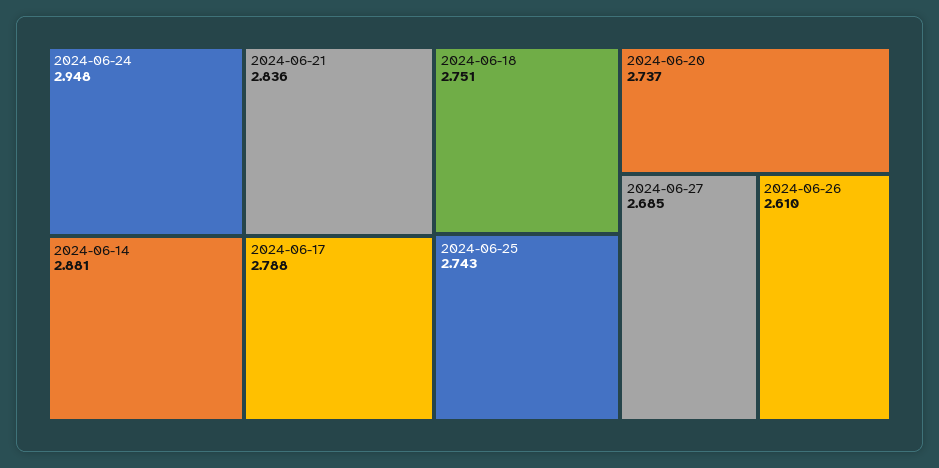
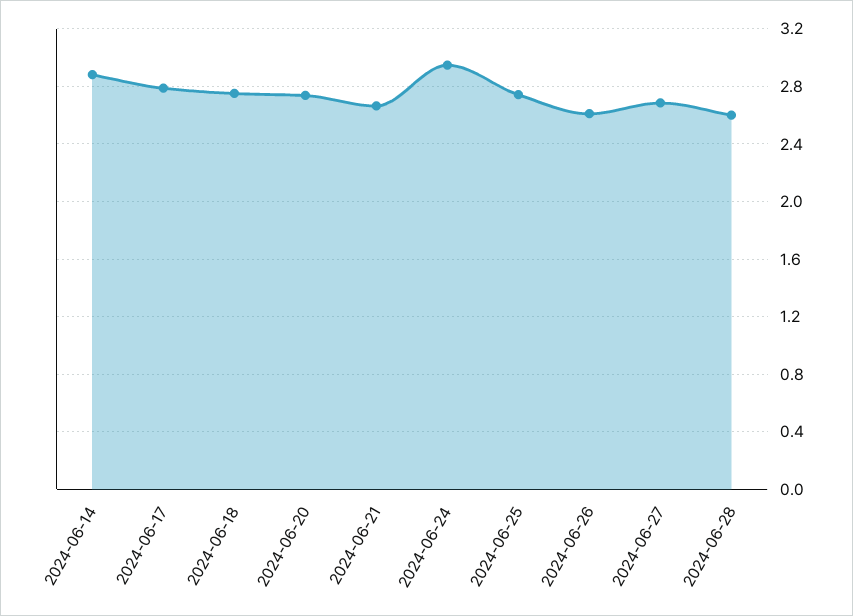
2024-06-21: 2.836 -> 2.65
2024-06-28: none -> 2.6

